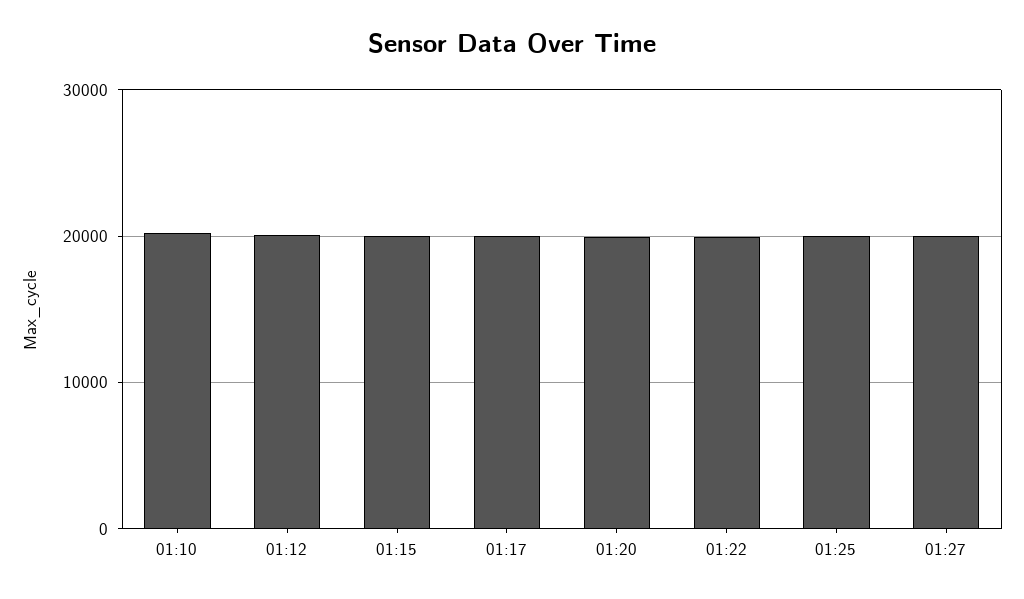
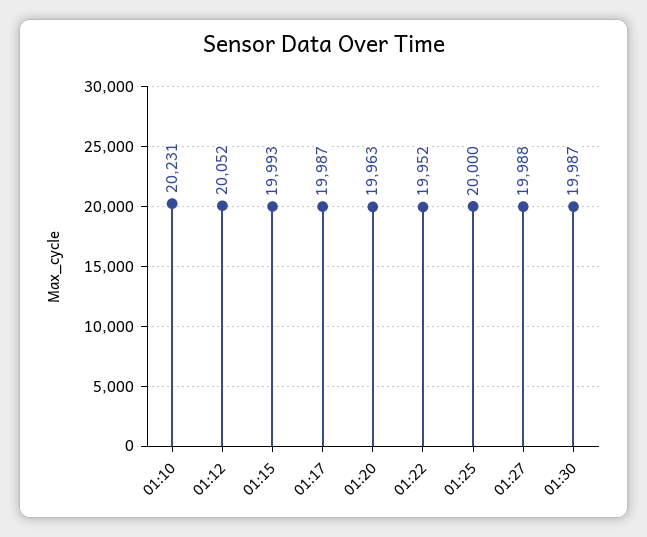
01:30: none -> 19987

